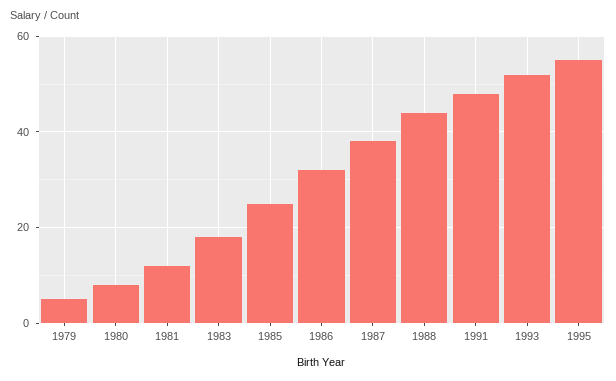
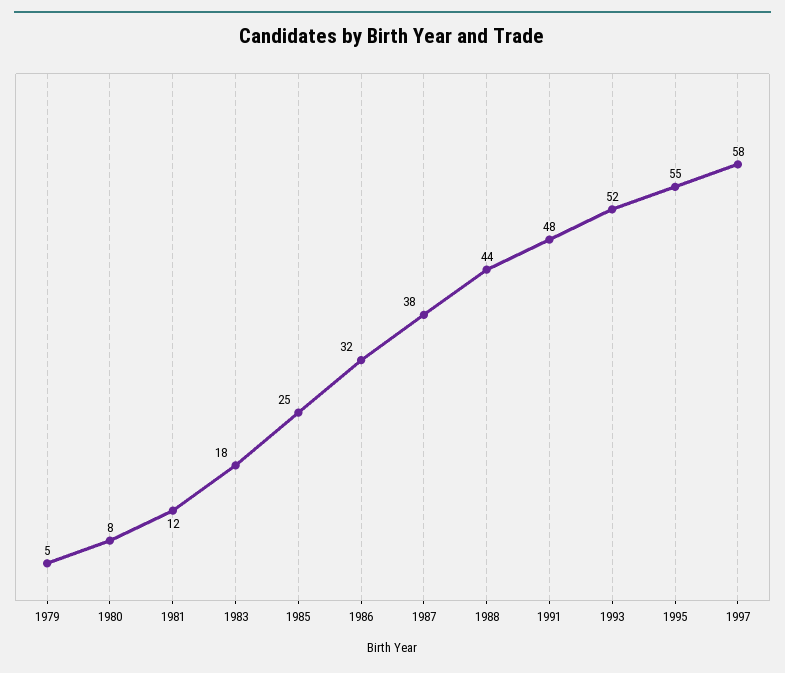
1997: none -> 58

